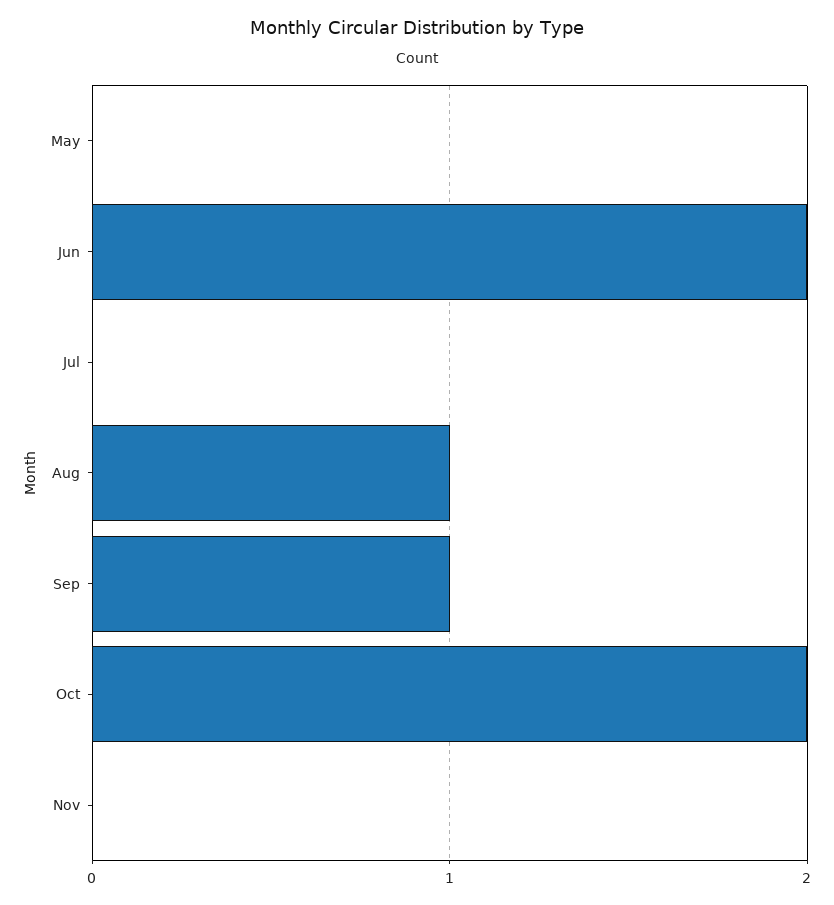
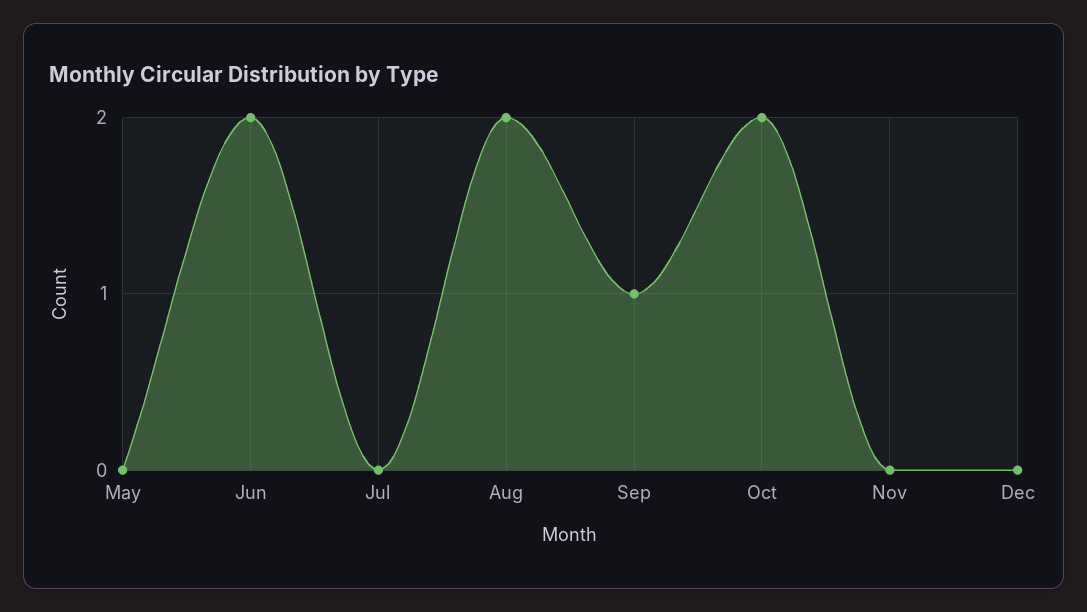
Aug: 1 -> 2
Dec: none -> 0

